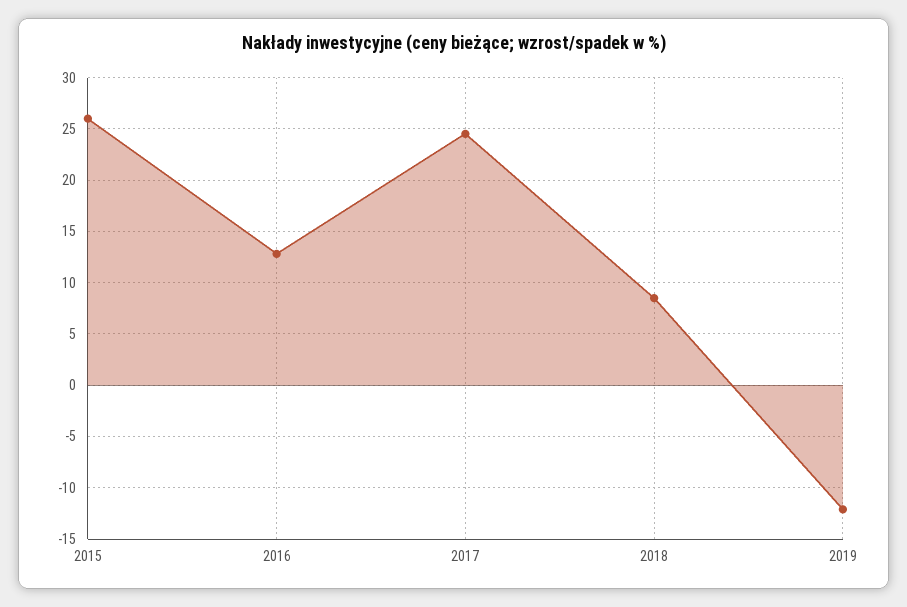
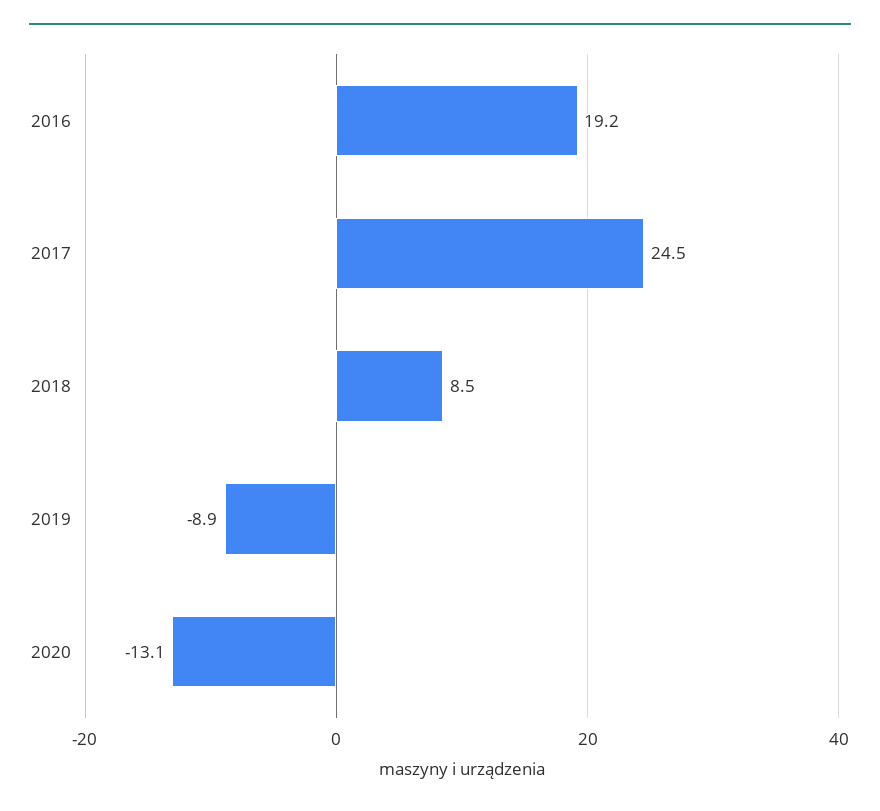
2015: 26 -> none
2016: 13 -> 19.2
2019: -12 -> -8.9
2020: none -> -13.1

